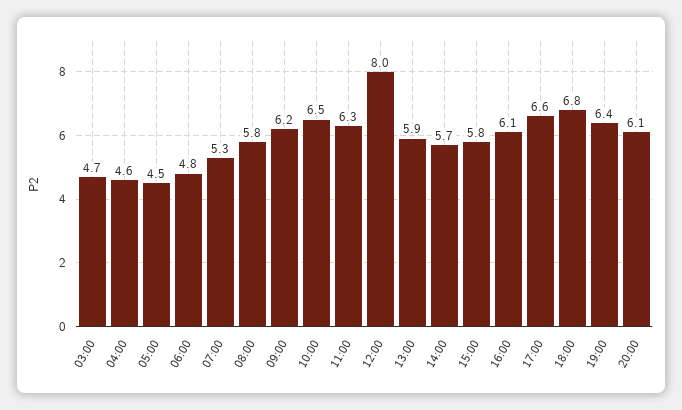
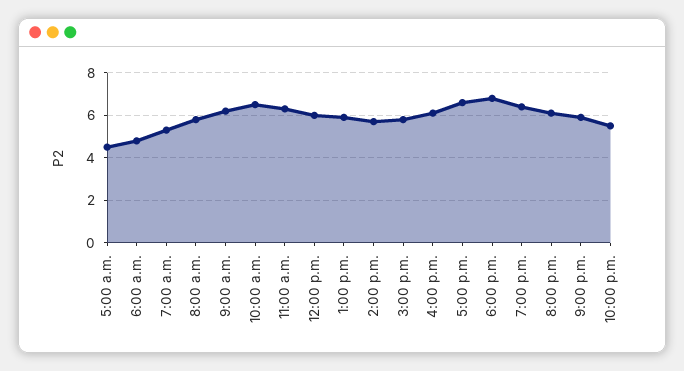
03:00: 4.7 -> none
04:00: 4.6 -> none
12:00: 8 -> 6
9:00 p.m.: none -> 6
10:00 p.m.: none -> 5.5

